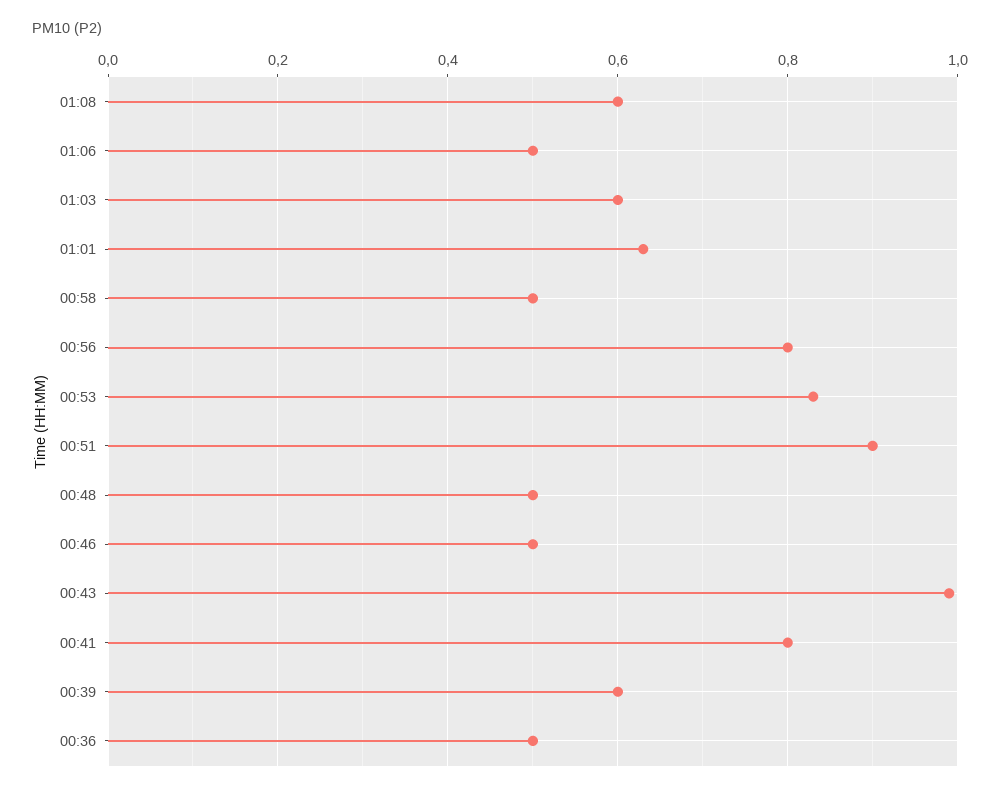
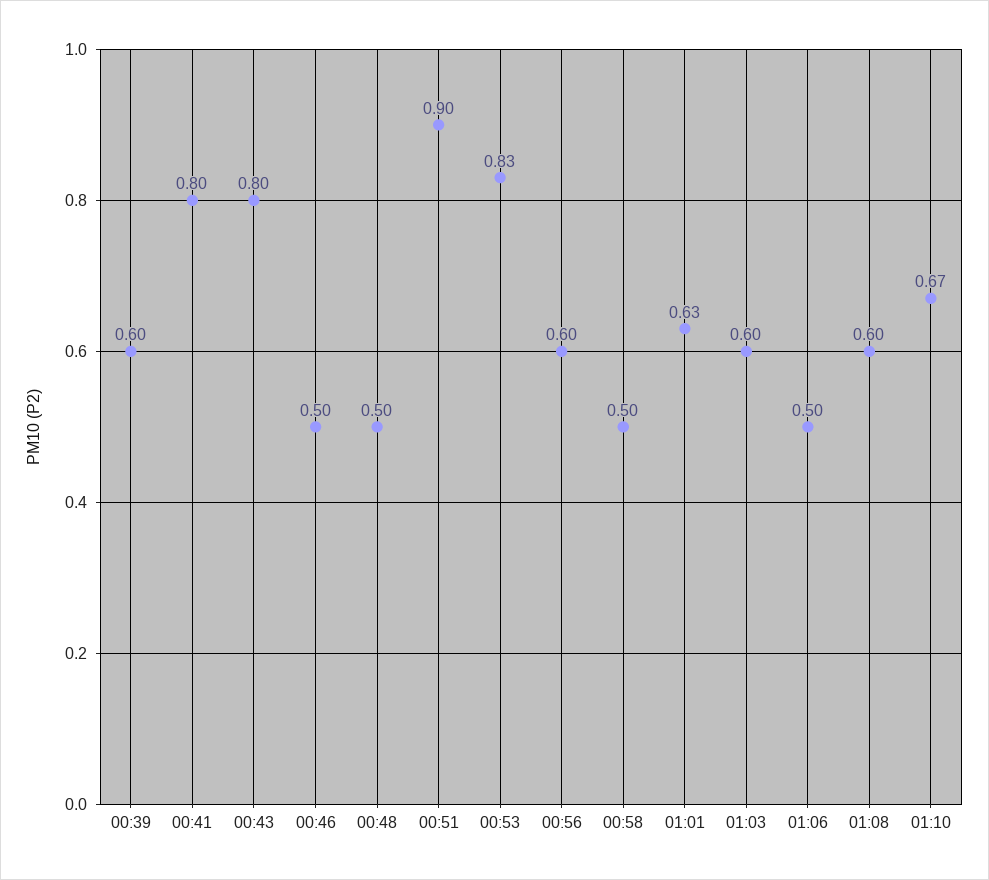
00:56: 0.8 -> 0.6
00:43: 1 -> 0.8
00:36: 0.5 -> none
01:10: none -> 0.67

